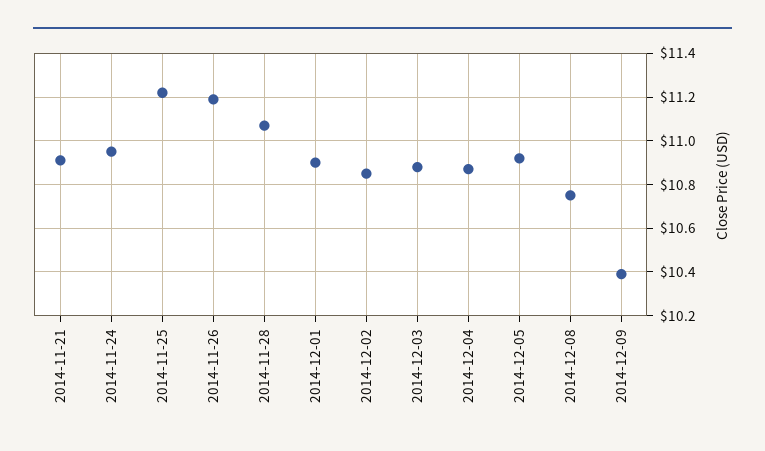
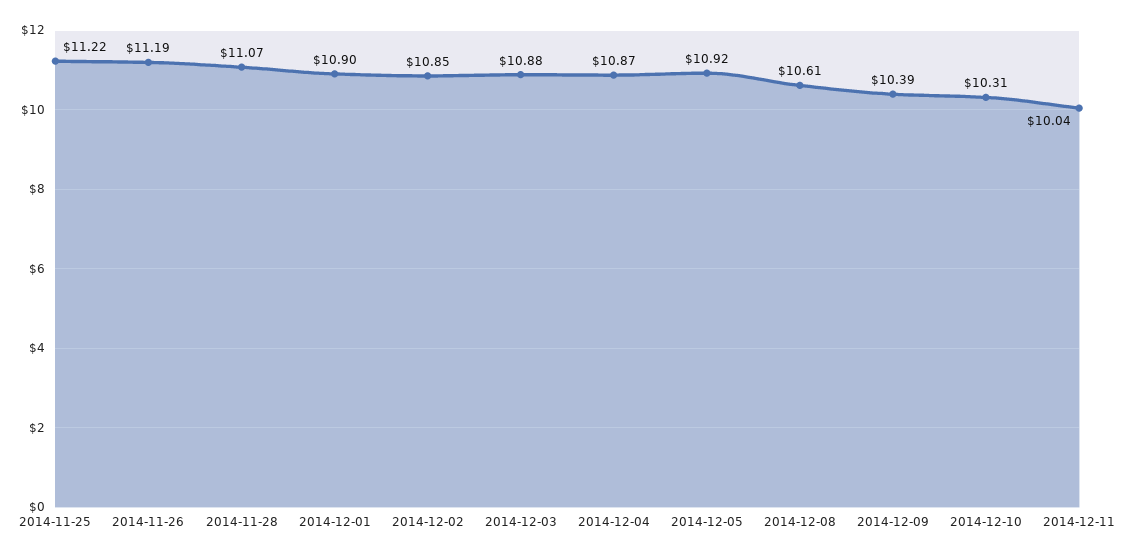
2014-11-21: 10.9 -> none
2014-11-24: 10.95 -> none
2014-12-08: 10.75 -> 10.61
2014-12-10: none -> 10.31
2014-12-11: none -> 10.04

